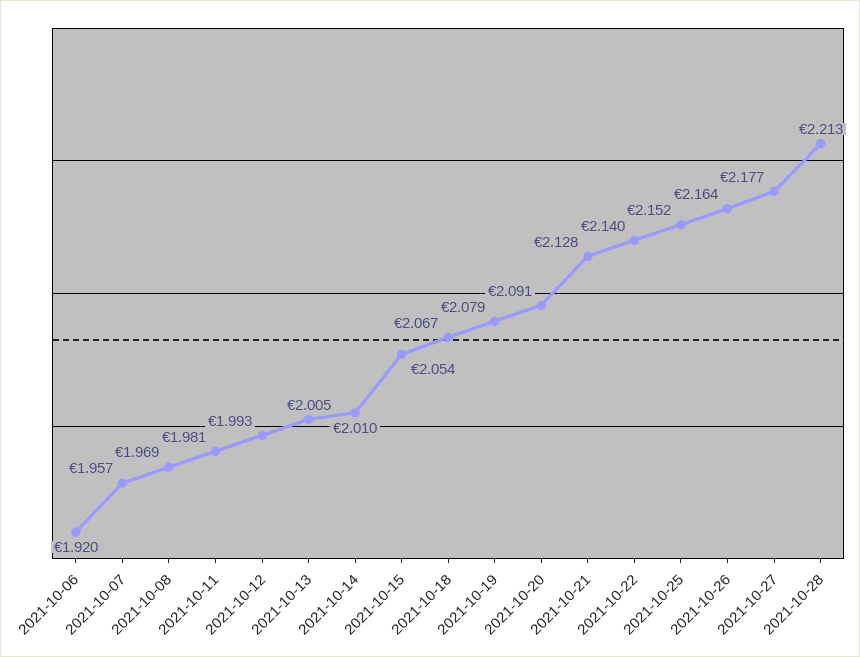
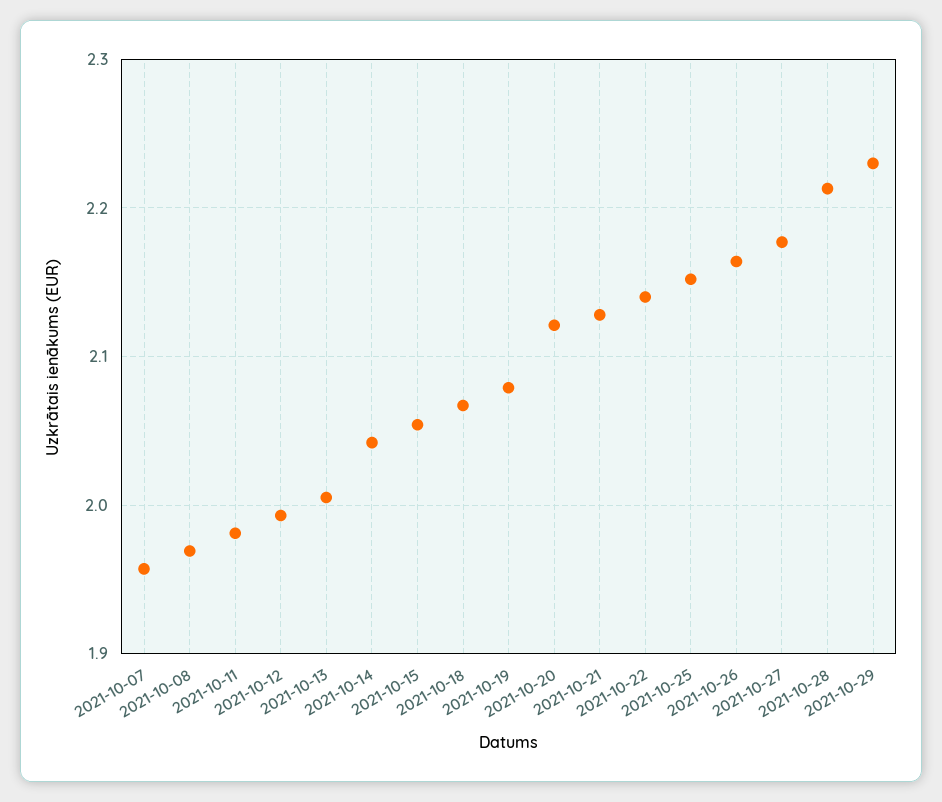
2021-10-06: 1.92 -> none
2021-10-14: 2.01 -> 2.04
2021-10-20: 2.091 -> 2.12
2021-10-29: none -> 2.23

